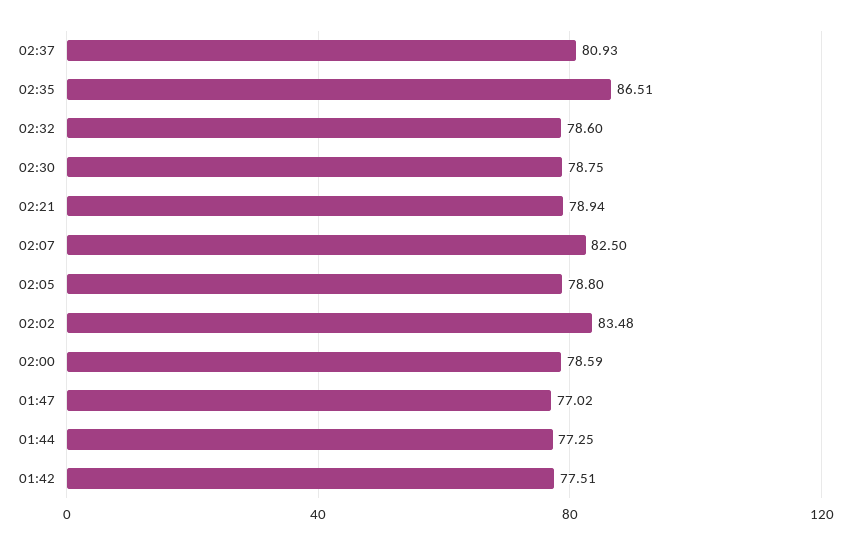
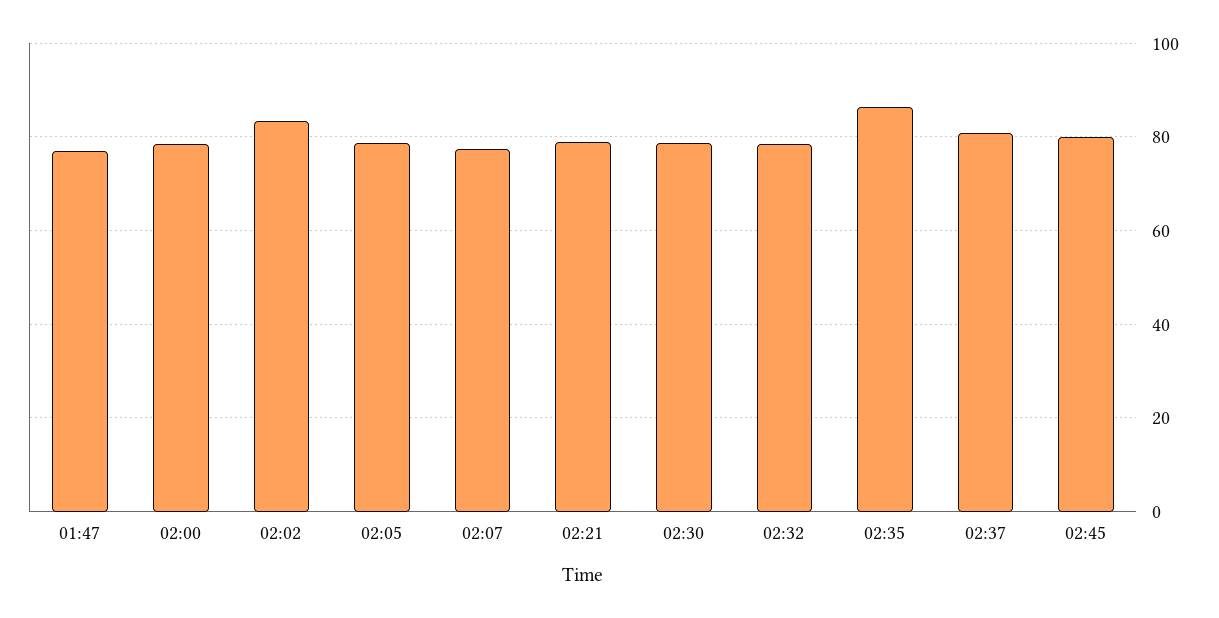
02:07: 82.5 -> 78
01:44: 77.25 -> none
01:42: 77.51 -> none
02:45: none -> 80

